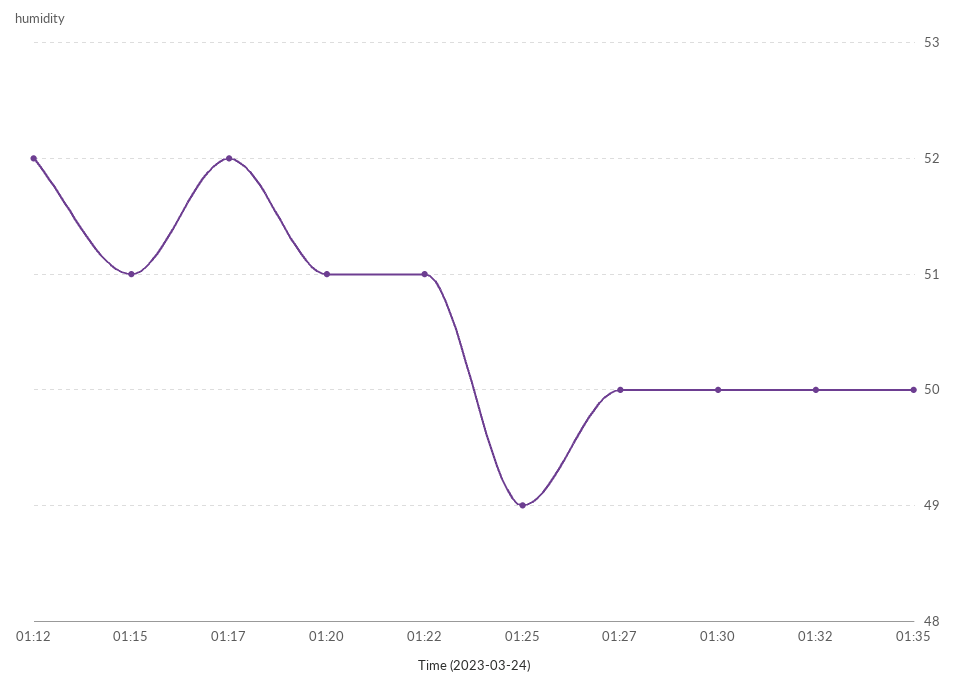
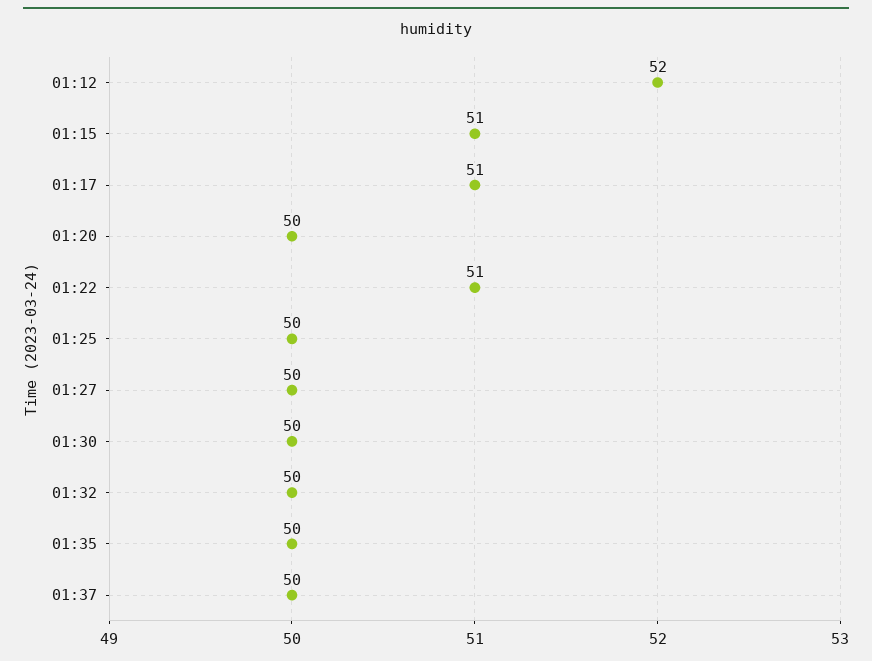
01:17: 52 -> 51
01:20: 51 -> 50
01:25: 49 -> 50
01:37: none -> 50

